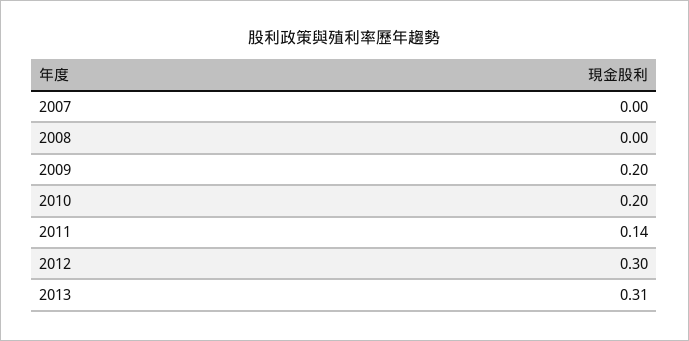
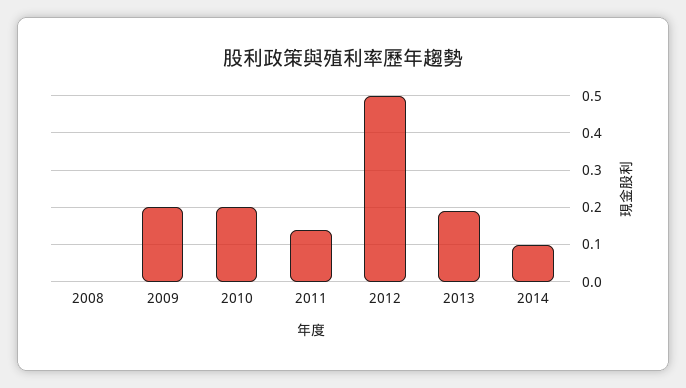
2007: 0 -> none
2012: 0.3 -> 0.5
2013: 0.31 -> 0.2
2014: none -> 0.1

